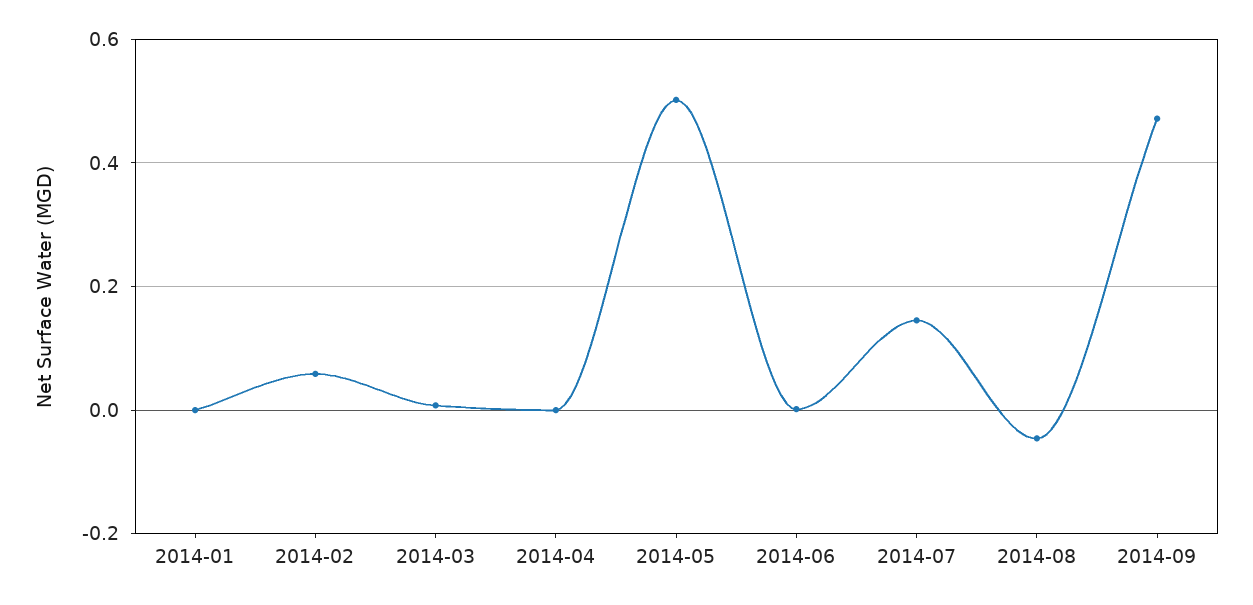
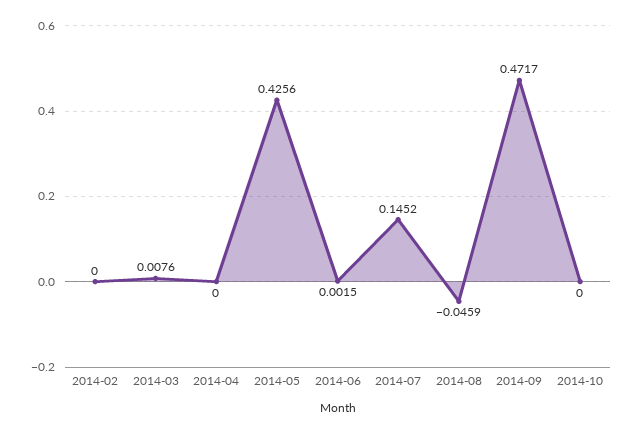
2014-01: 0 -> none
2014-02: 0.06 -> 0
2014-05: 0.5 -> 0.4256
2014-10: none -> 0

